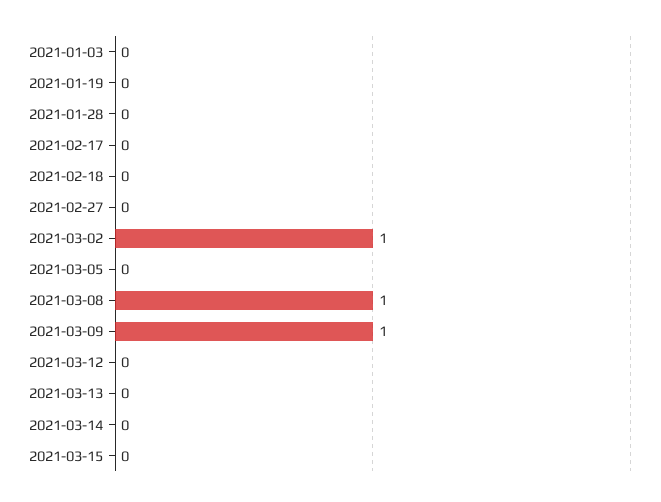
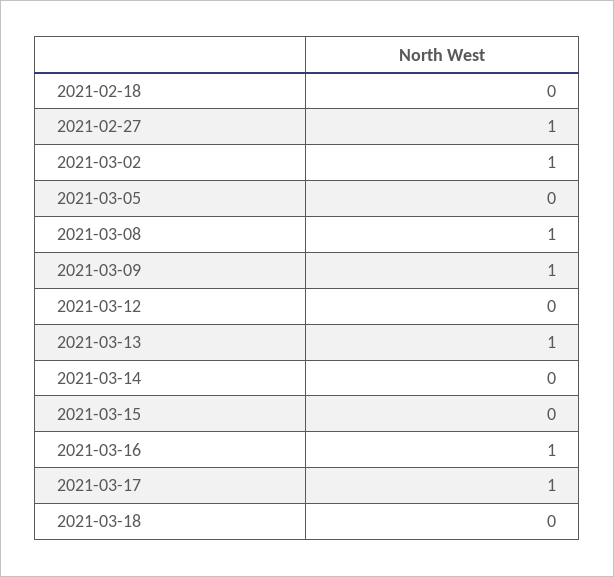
2021-01-03: 0 -> none
2021-01-19: 0 -> none
2021-01-28: 0 -> none
2021-02-17: 0 -> none
2021-02-27: 0 -> 1
2021-03-13: 0 -> 1
2021-03-16: none -> 1
2021-03-17: none -> 1
2021-03-18: none -> 0

